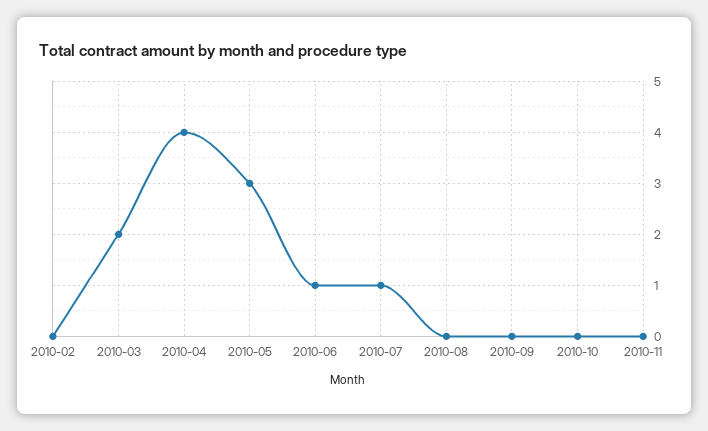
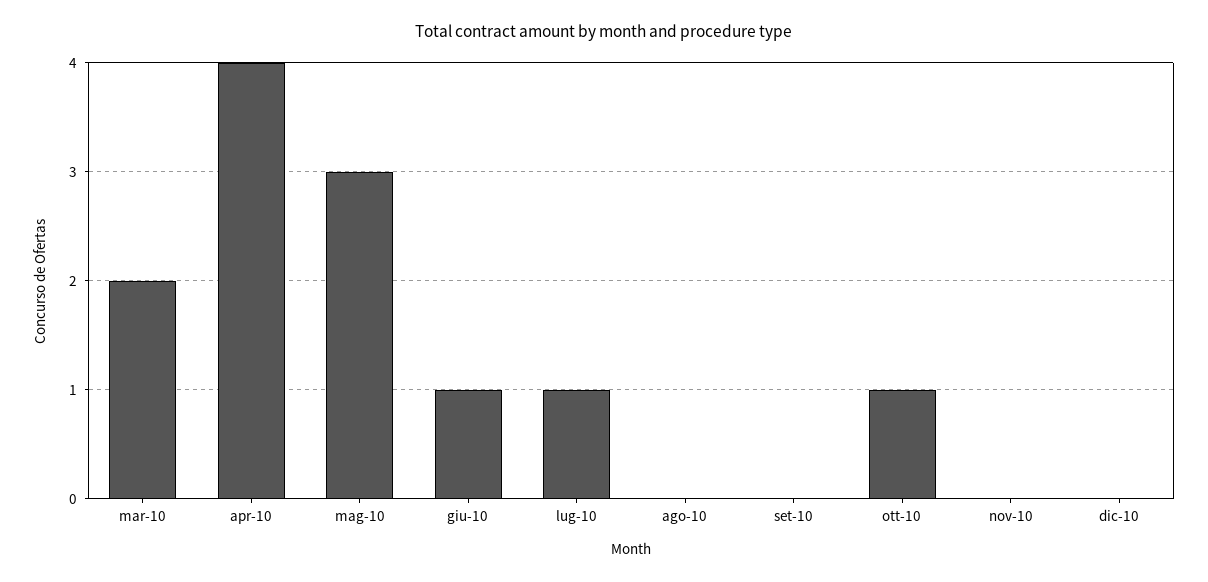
2010-02: 0 -> none
2010-10: 0 -> 1
dic-10: none -> 0

